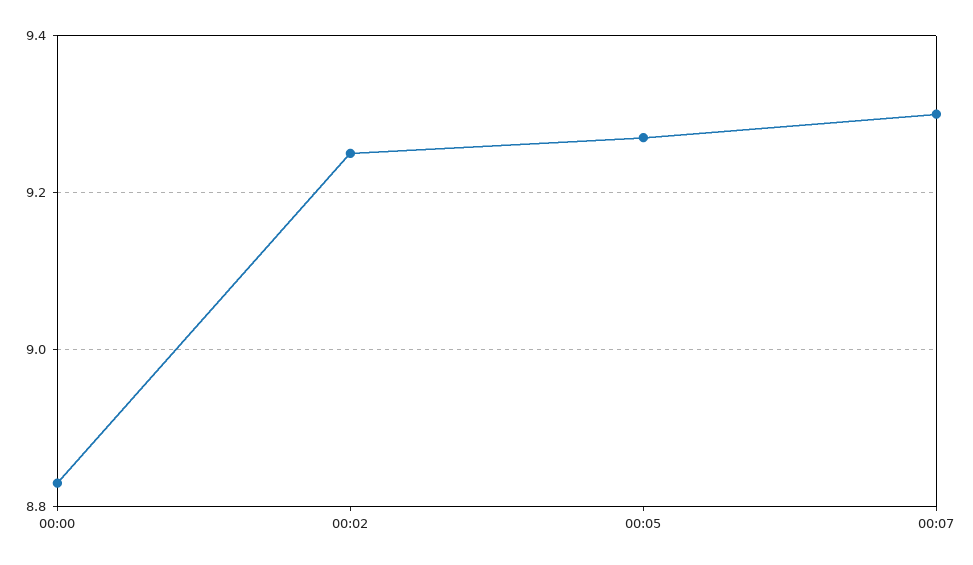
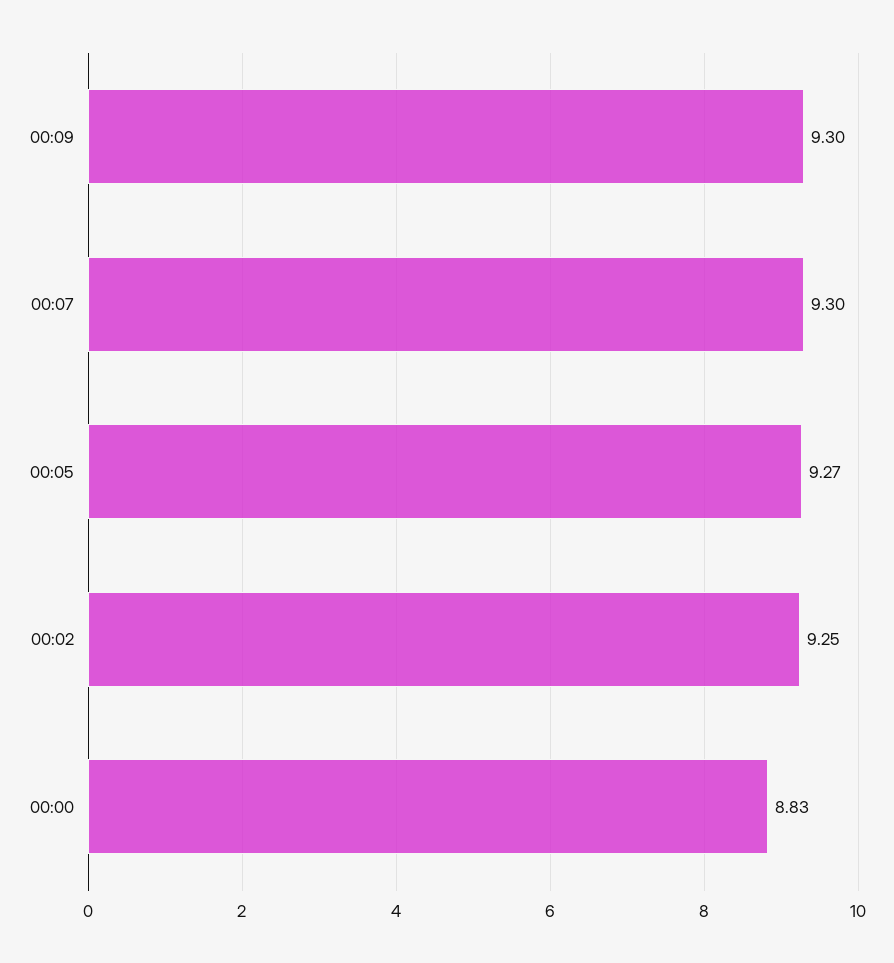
00:09: none -> 9.3

